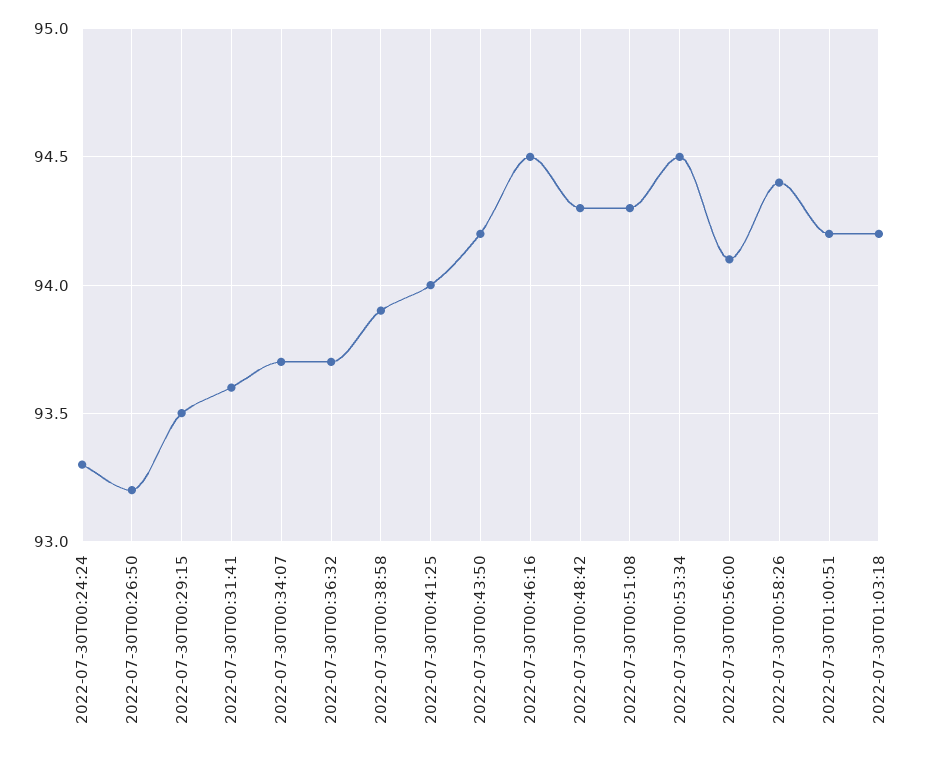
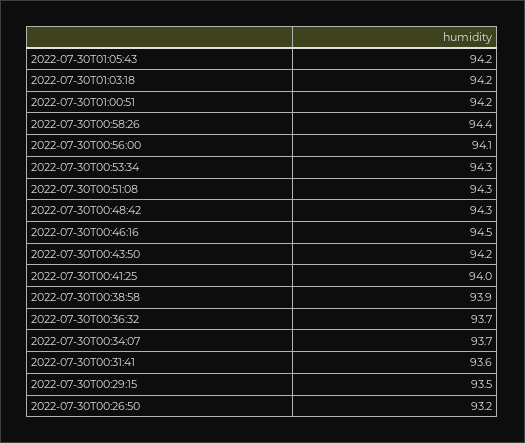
2022-07-30T00:24:24: 93.3 -> none
2022-07-30T00:53:34: 94.5 -> 94.3
2022-07-30T01:05:43: none -> 94.2

